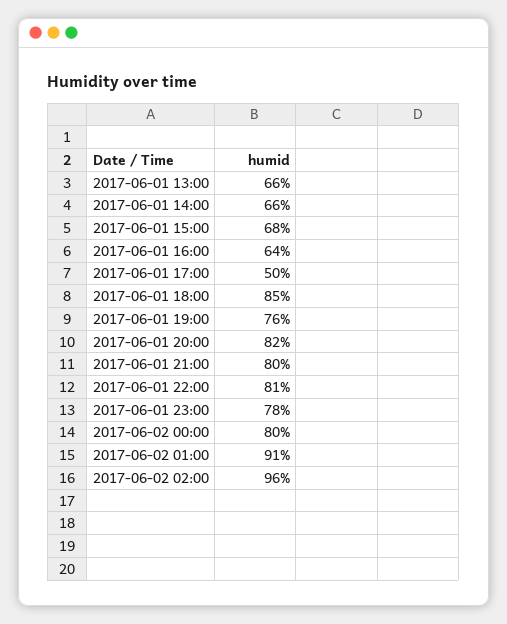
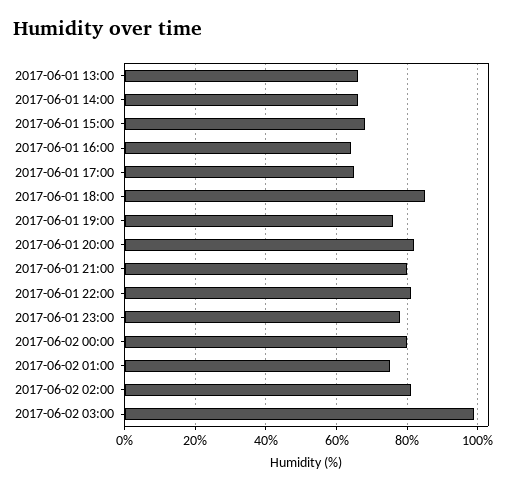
2017-06-01 17:00: 50 -> 65
2017-06-02 01:00: 91 -> 75
2017-06-02 02:00: 96 -> 80
2017-06-02 03:00: none -> 100

